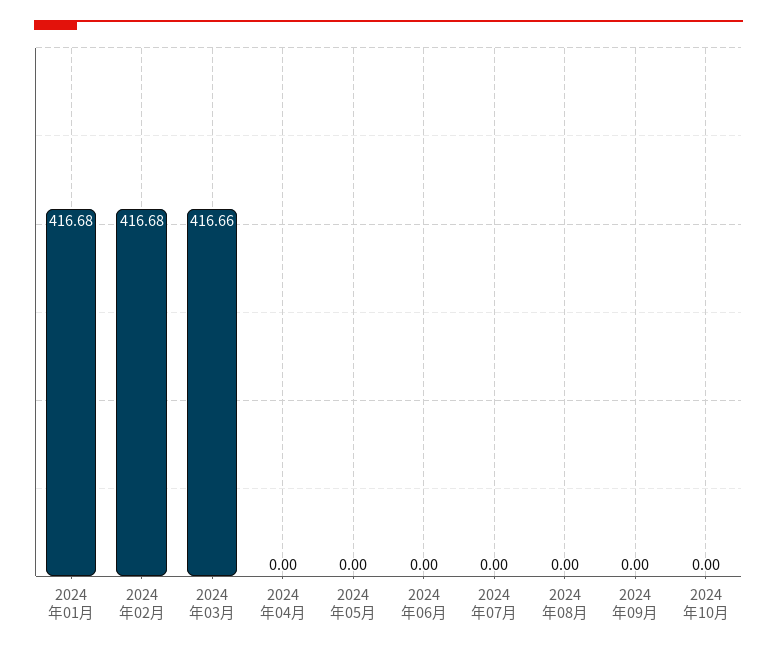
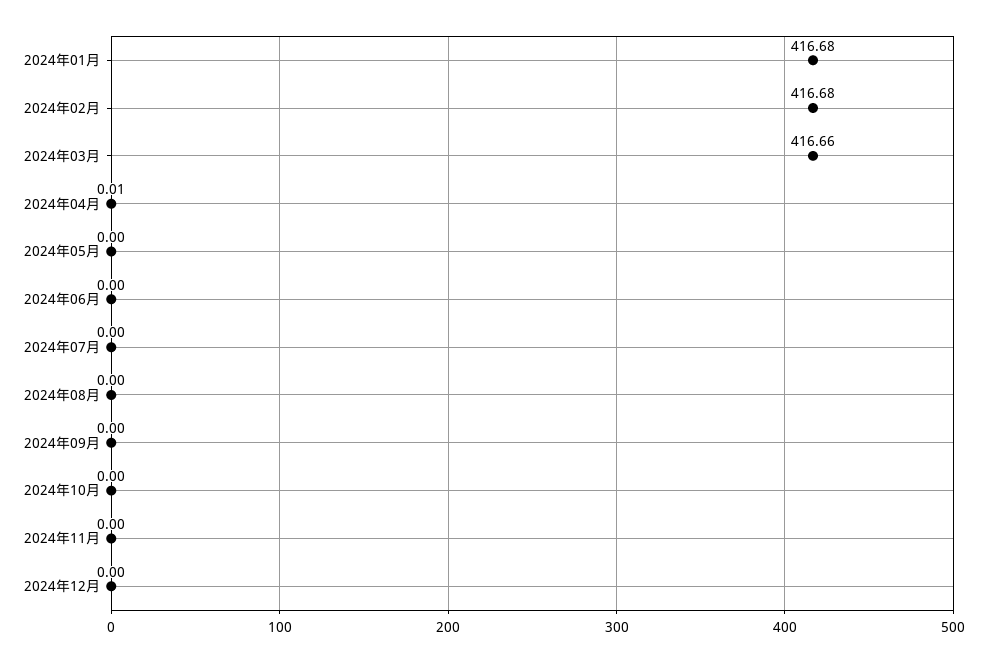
2024年04月: 0 -> 0.01
2024年11月: none -> 0
2024年12月: none -> 0

